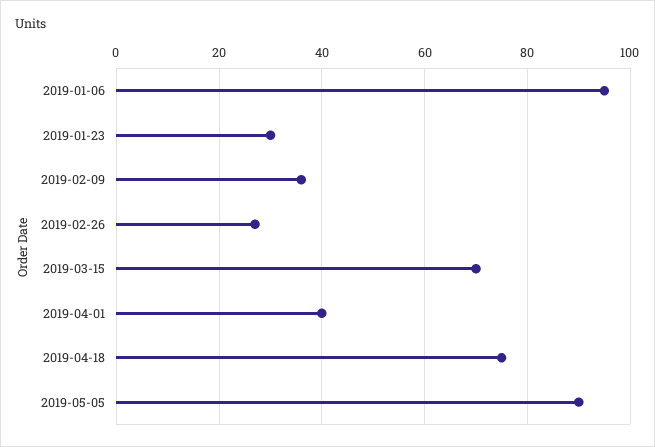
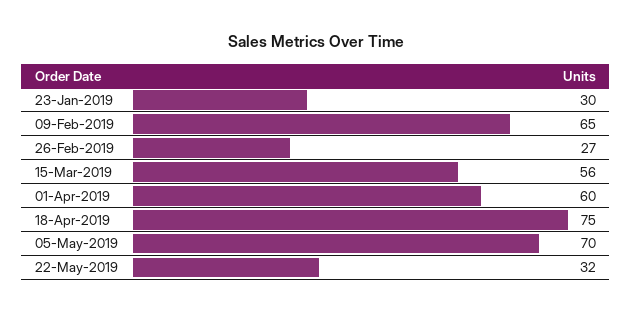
2019-01-06: 95 -> none
2019-02-09: 35 -> 65
2019-03-15: 70 -> 56
2019-04-01: 40 -> 60
2019-05-05: 90 -> 70
22-May-2019: none -> 32

